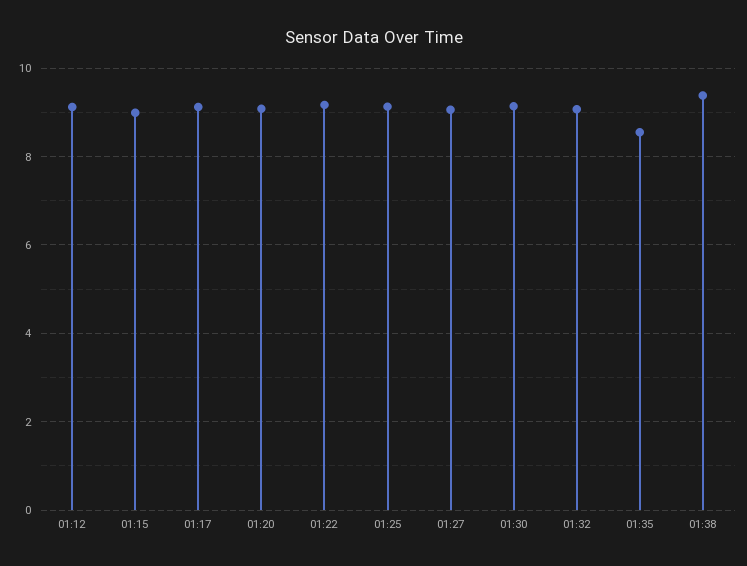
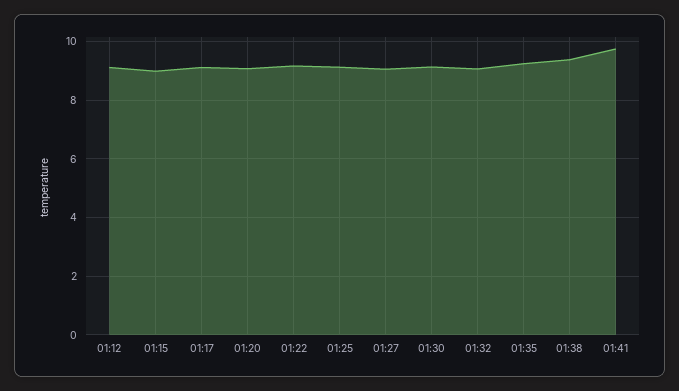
01:35: 8.6 -> 9.25
01:41: none -> 9.75

